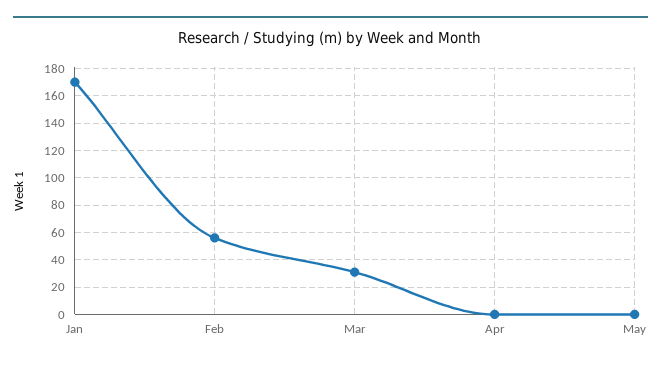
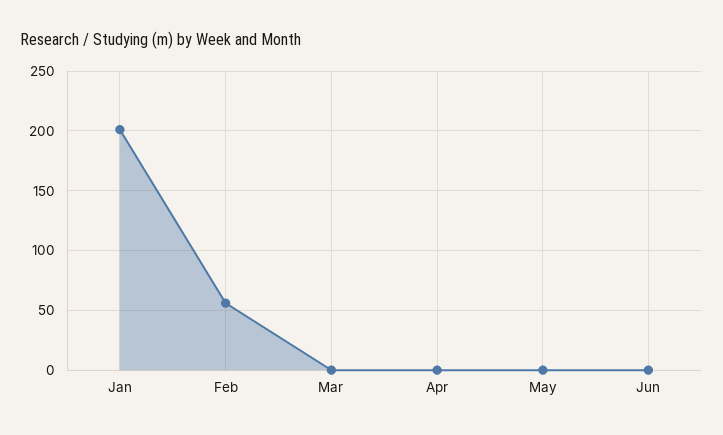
Jan: 170 -> 200
Mar: 30 -> 0
Jun: none -> 0

